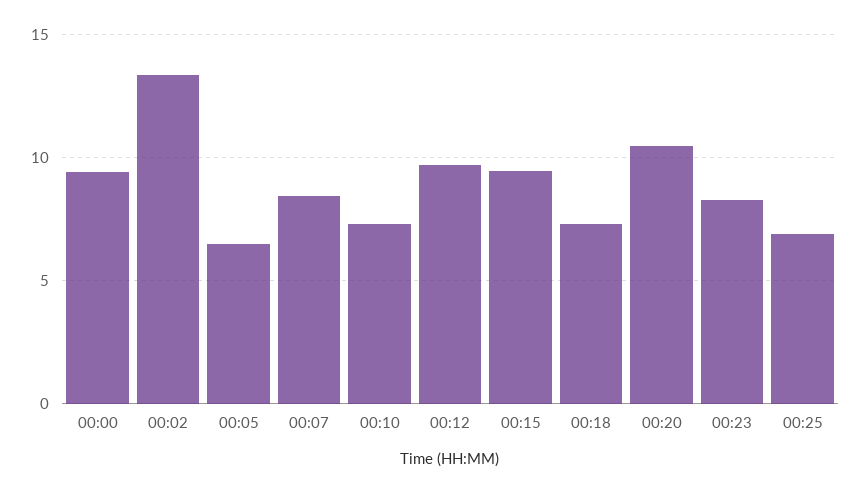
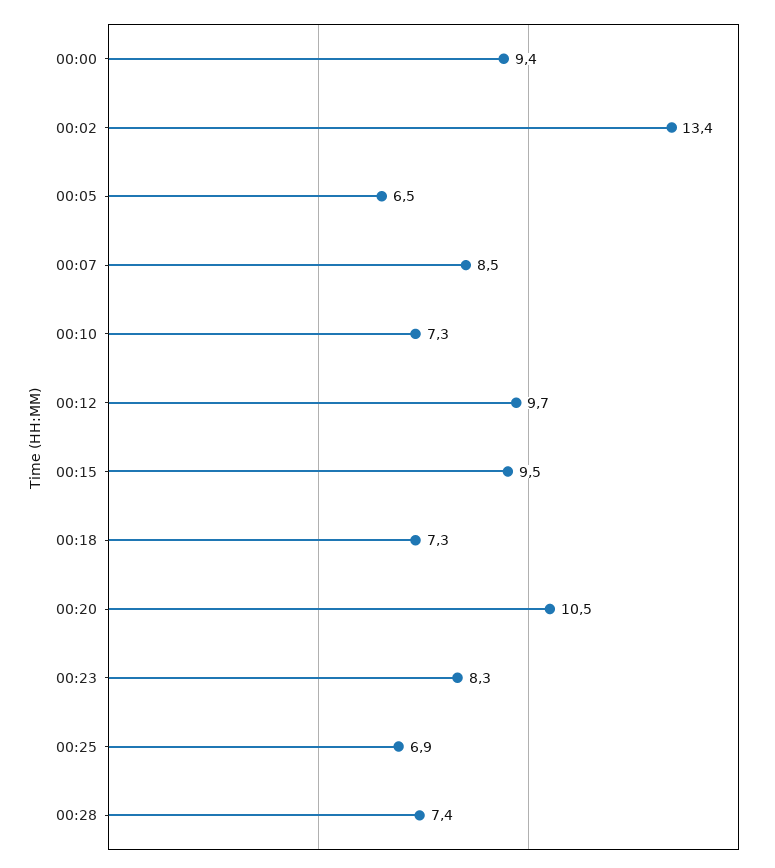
00:28: none -> 7.4

